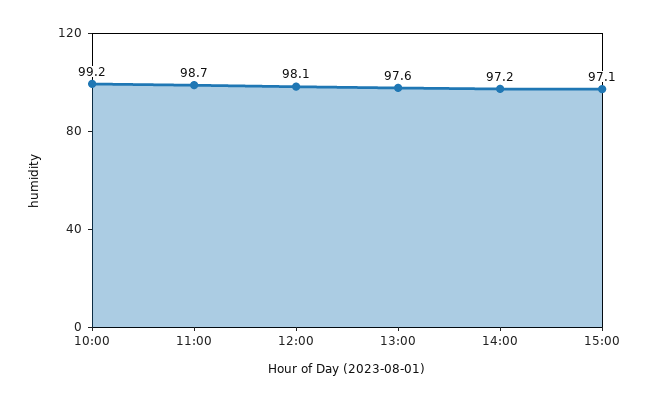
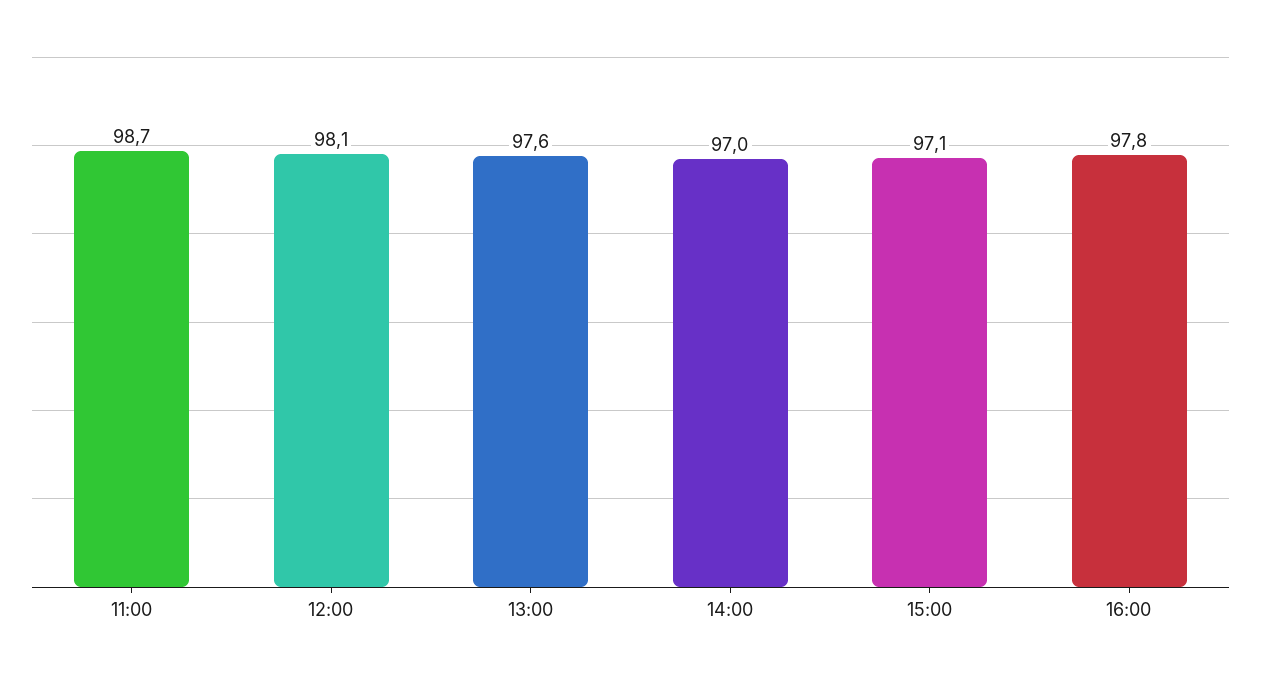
10:00: 99.2 -> none
14:00: 97.2 -> 97
16:00: none -> 97.8

